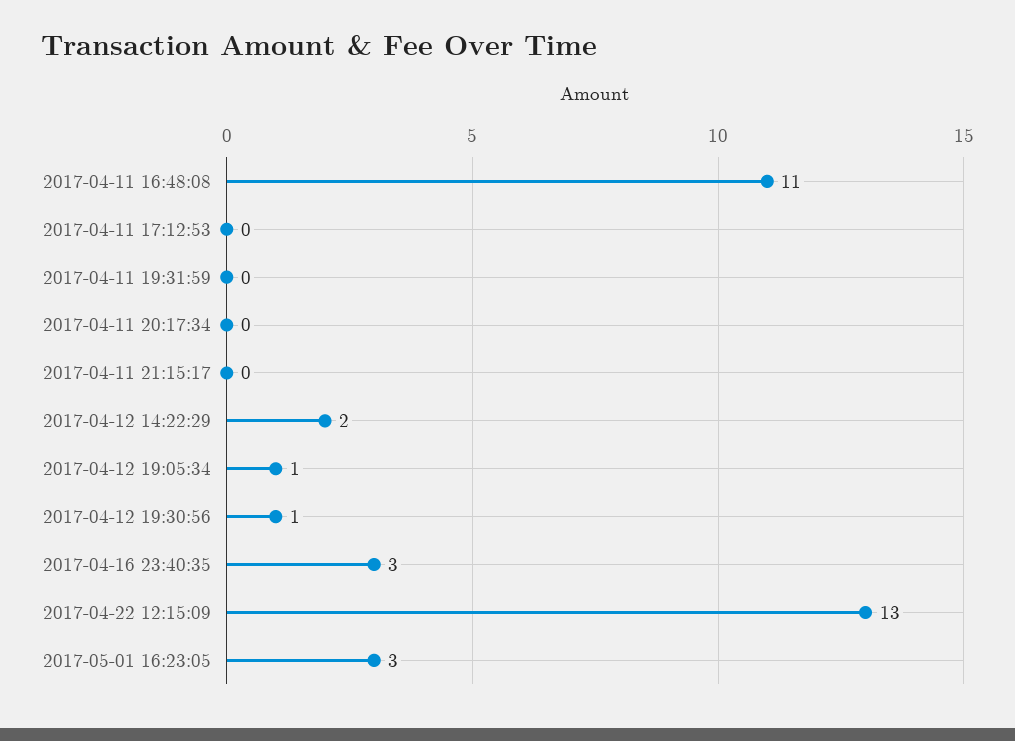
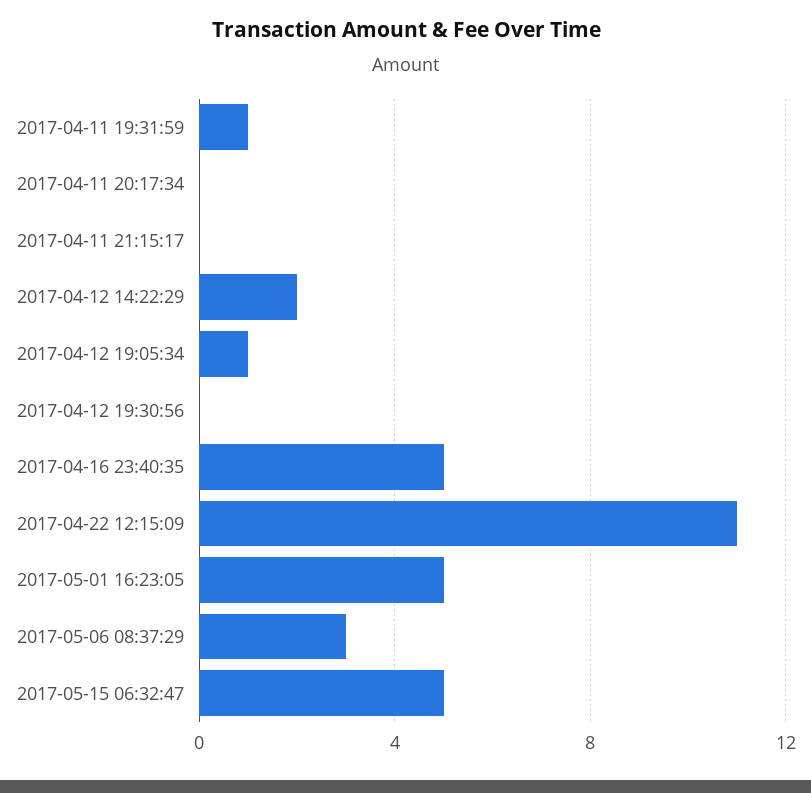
2017-04-11 16:48:08: 11 -> none
2017-04-11 17:12:53: 0 -> none
2017-04-11 19:31:59: 0 -> 1
2017-04-12 19:30:56: 1 -> 0
2017-04-16 23:40:35: 3 -> 5
2017-04-22 12:15:09: 13 -> 11
2017-05-01 16:23:05: 3 -> 5
2017-05-06 08:37:29: none -> 3
2017-05-15 06:32:47: none -> 5

